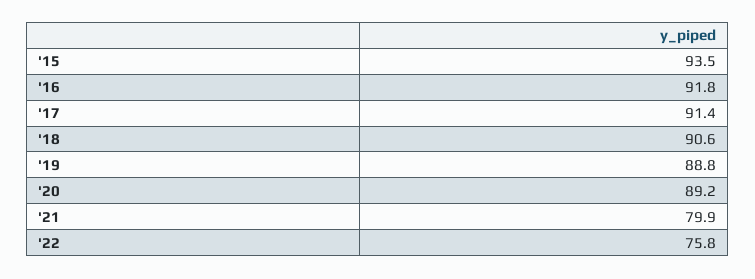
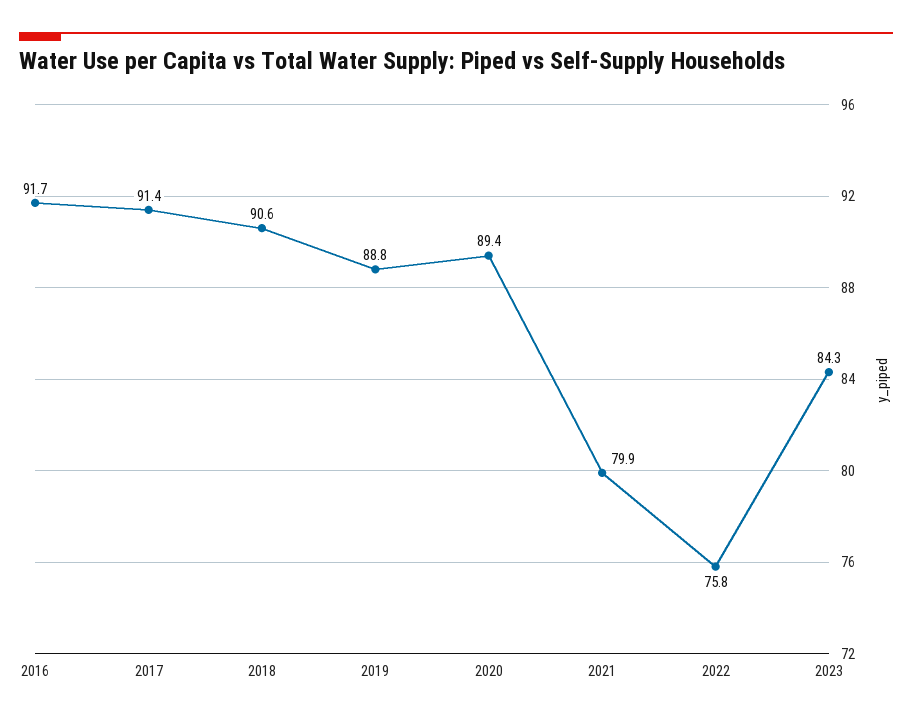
'15: 93.5 -> none
'16: 91.8 -> 91.7
'20: 89.2 -> 89.4
2023: none -> 84.3

